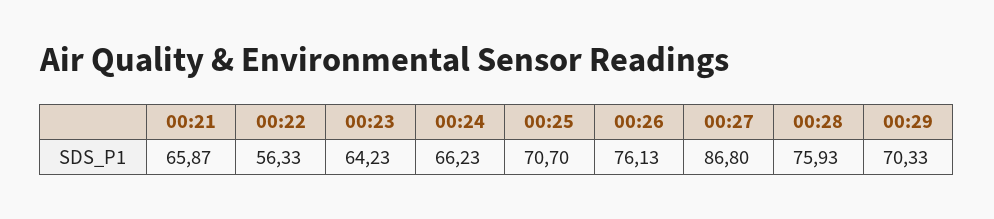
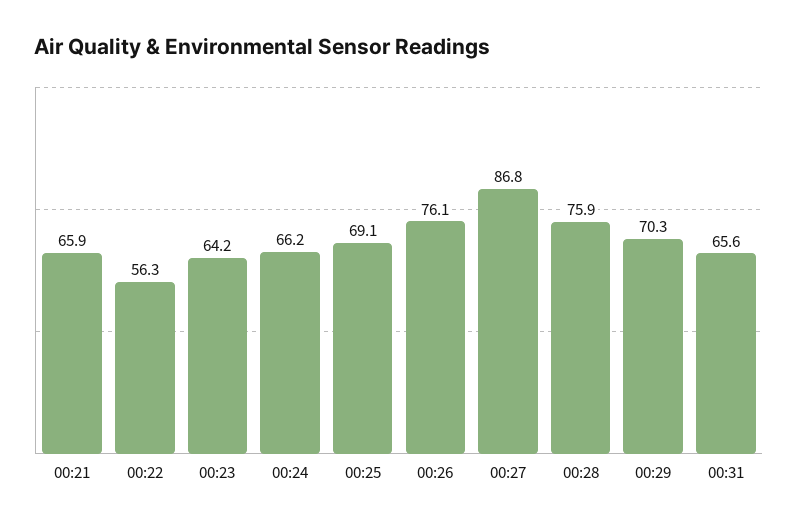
00:25: 70.7 -> 69.1
00:31: none -> 65.6

